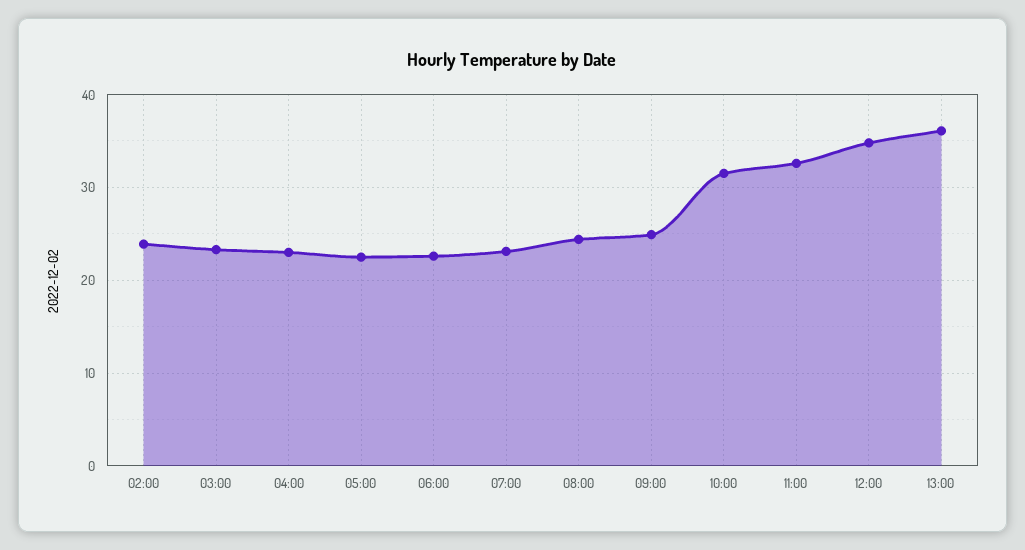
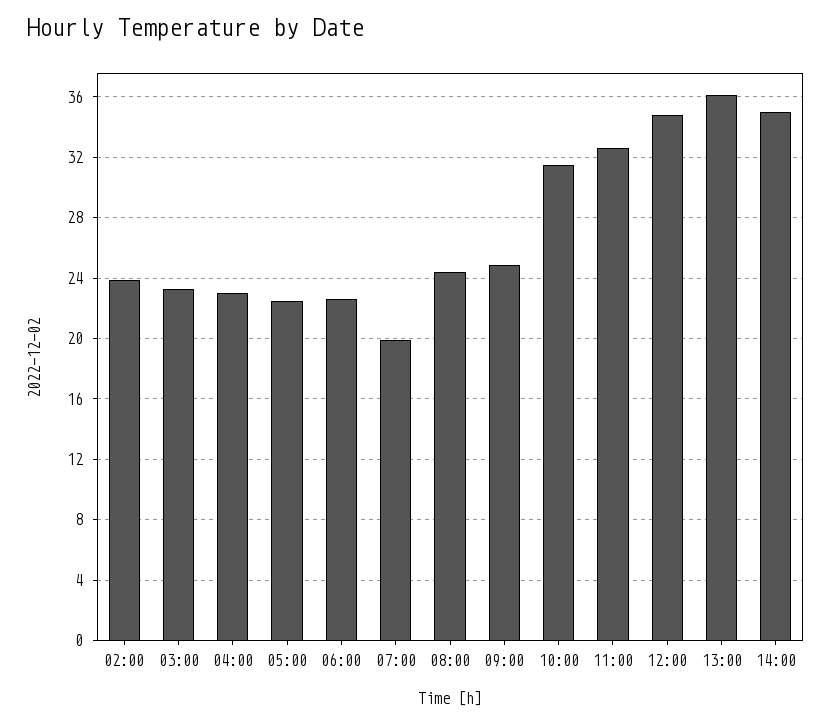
07:00: 23 -> 20
14:00: none -> 35

